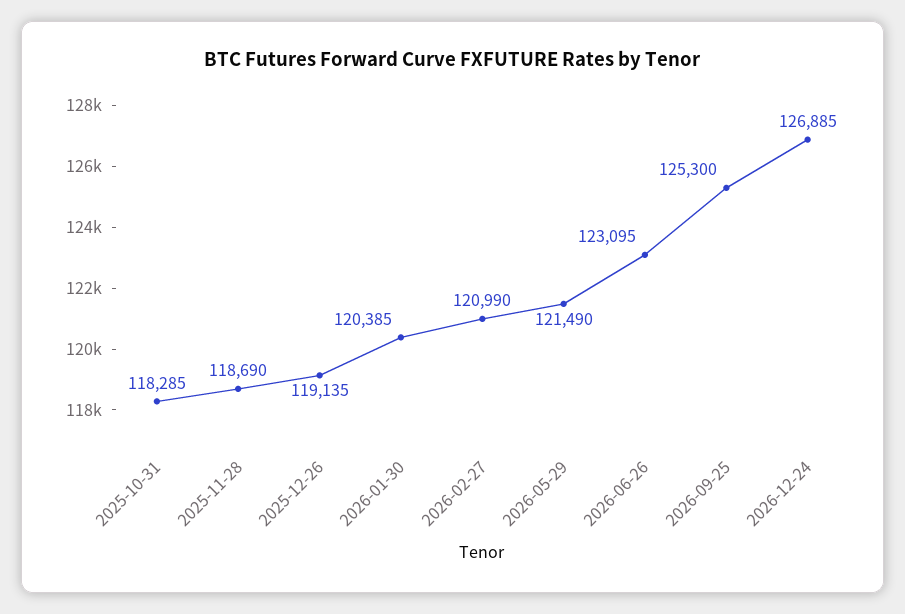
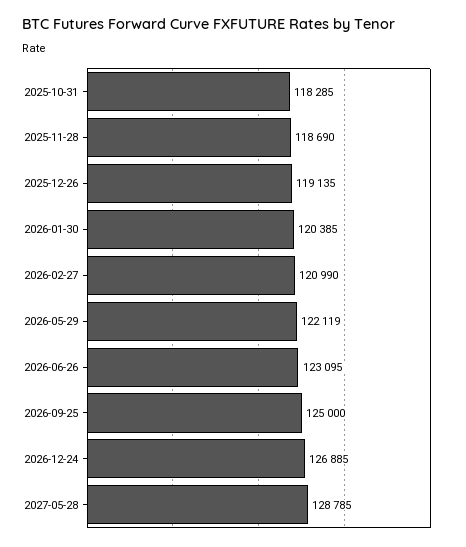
2026-05-29: 121490 -> 122119
2026-09-25: 125300 -> 125000
2027-05-28: none -> 128785

